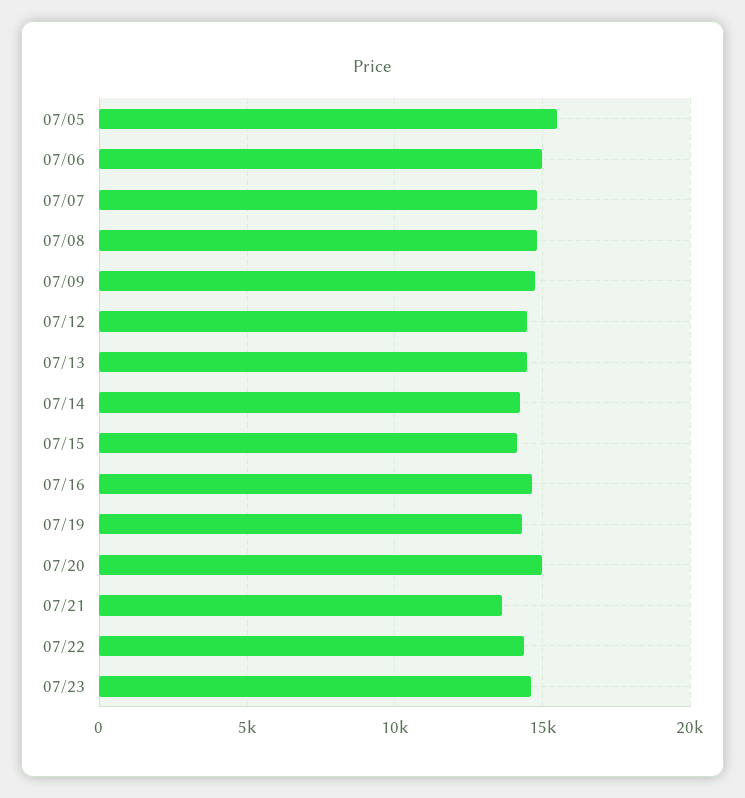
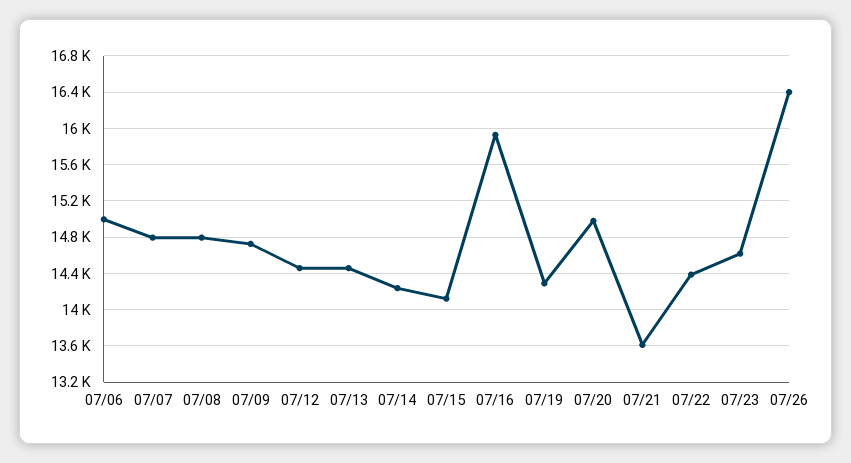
07/05: 15500 -> none
07/16: 14500 -> 15900
07/26: none -> 16400

